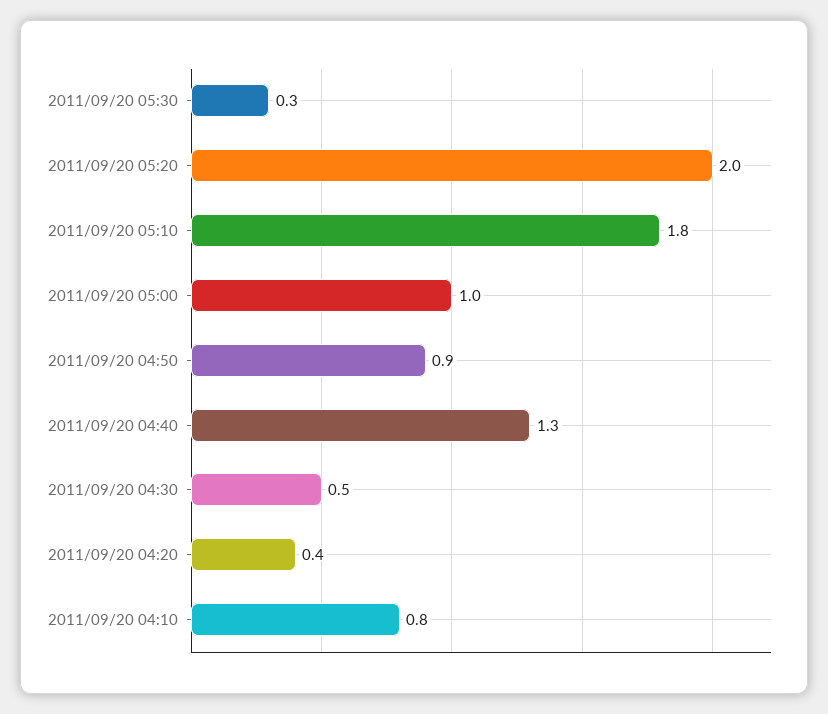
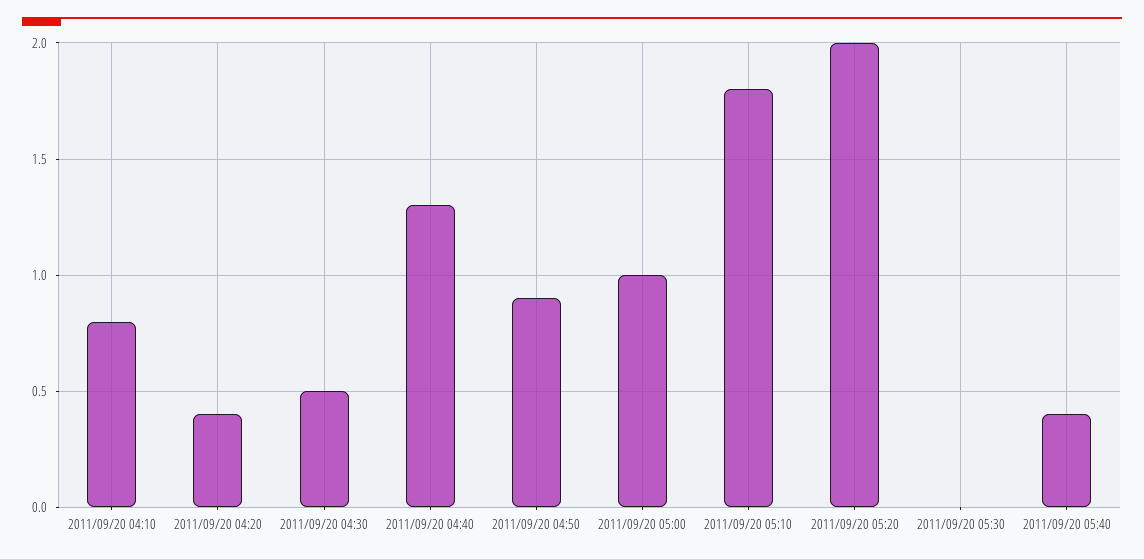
2011/09/20 05:30: 0.3 -> 0
2011/09/20 05:40: none -> 0.4

